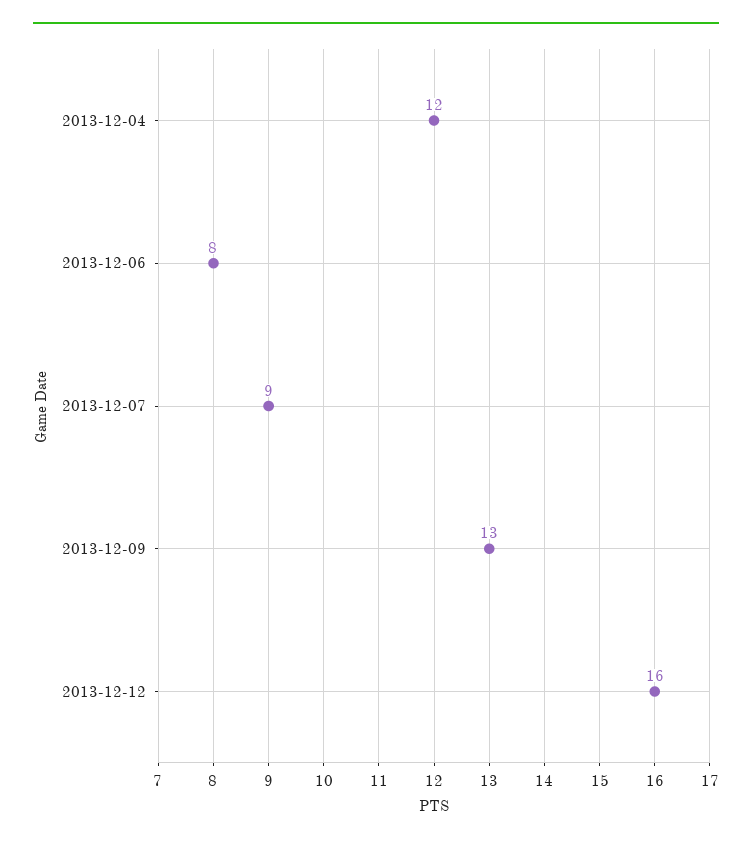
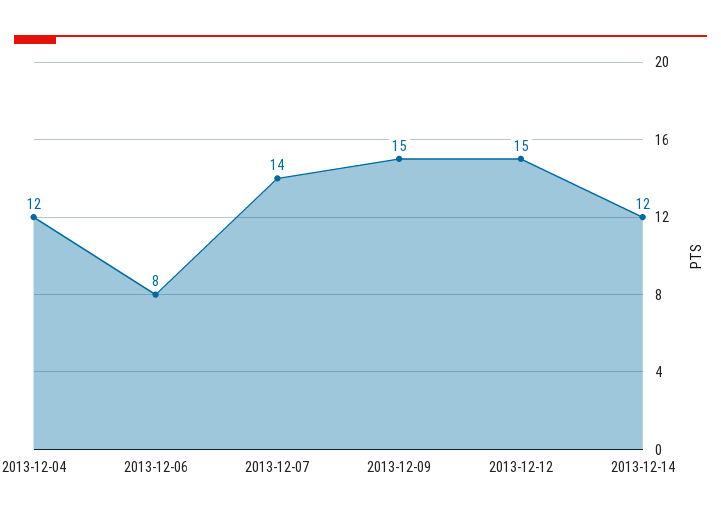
2013-12-07: 9 -> 14
2013-12-09: 13 -> 15
2013-12-12: 16 -> 15
2013-12-14: none -> 12

